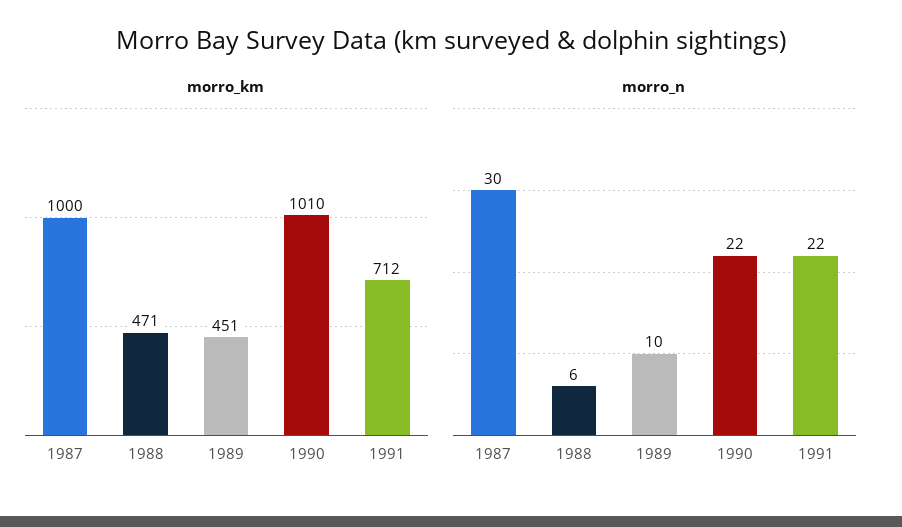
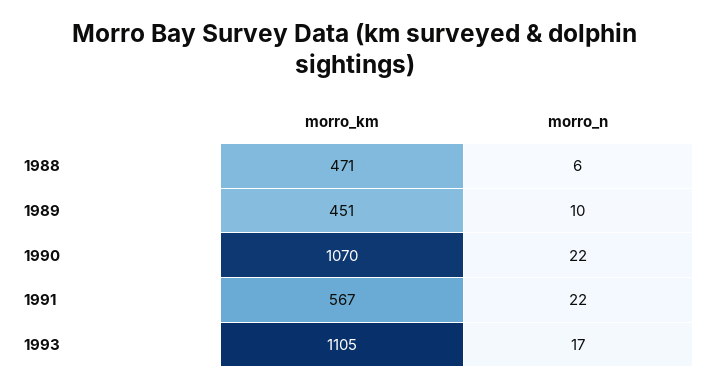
morro_km, 1987: 1000 -> none
morro_km, 1990: 1010 -> 1070
morro_km, 1991: 712 -> 567
morro_n, 1987: 30 -> none
morro_km, 1993: none -> 1105
morro_n, 1993: none -> 17

